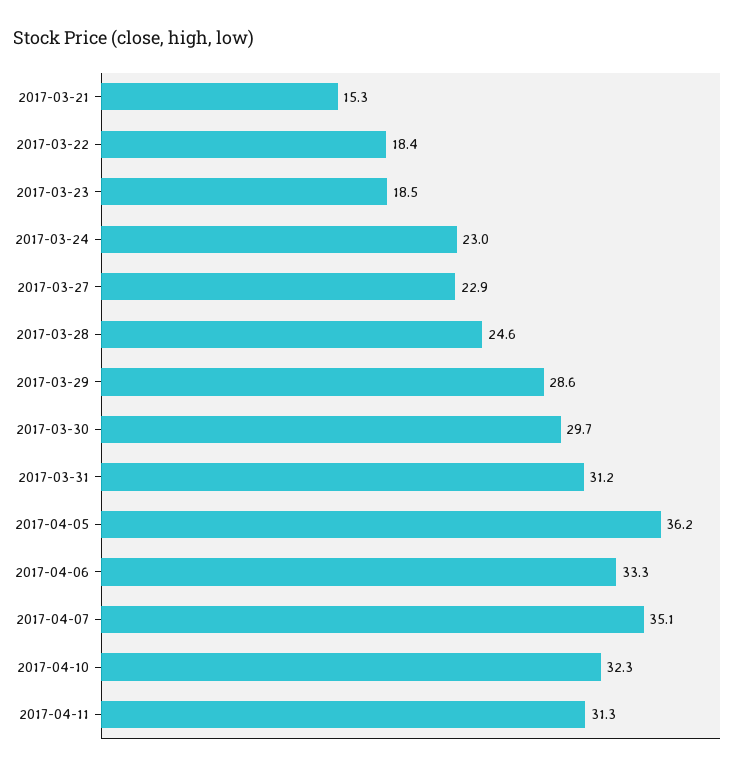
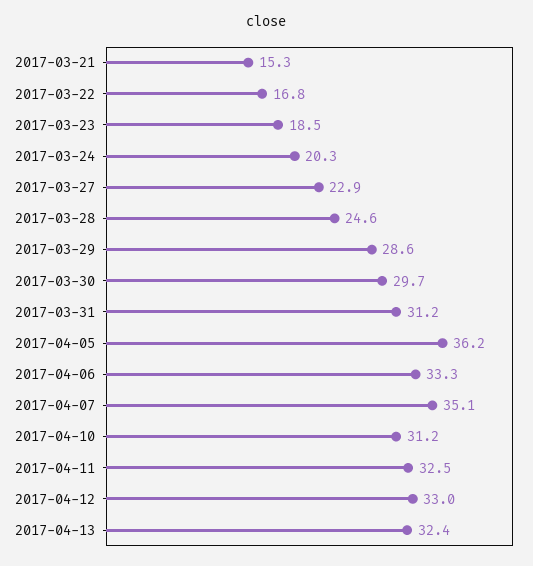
2017-03-22: 18.4 -> 16.8
2017-03-24: 23 -> 20.3
2017-04-10: 32.3 -> 31.2
2017-04-11: 31.3 -> 32.5
2017-04-12: none -> 33
2017-04-13: none -> 32.4

